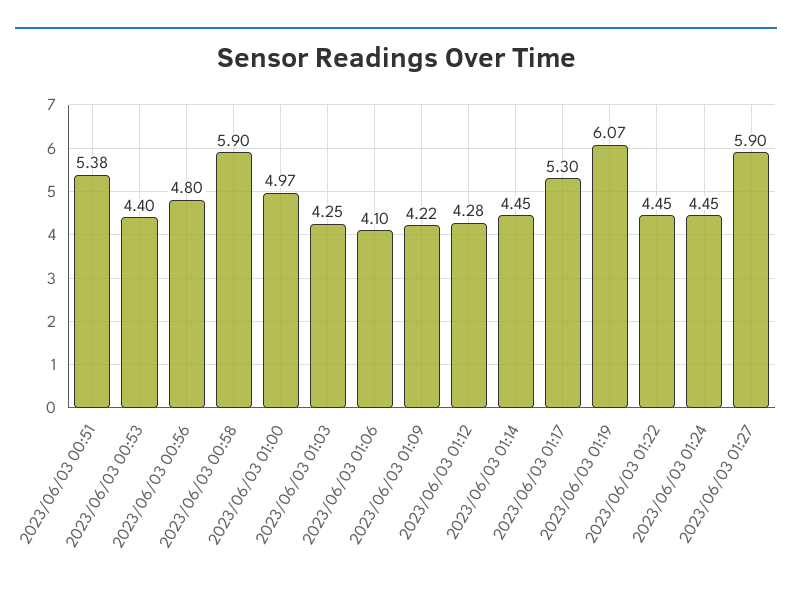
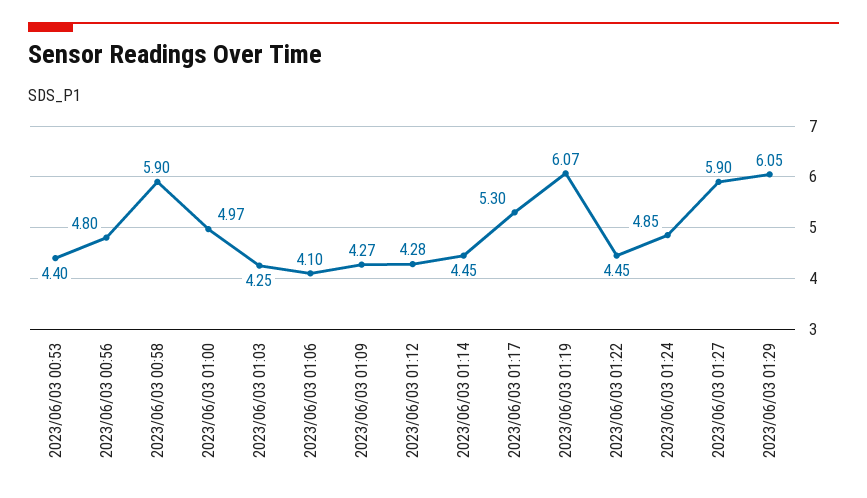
2023/06/03 00:51: 5.38 -> none
2023/06/03 01:09: 4.22 -> 4.27
2023/06/03 01:24: 4.45 -> 4.85
2023/06/03 01:29: none -> 6.05

